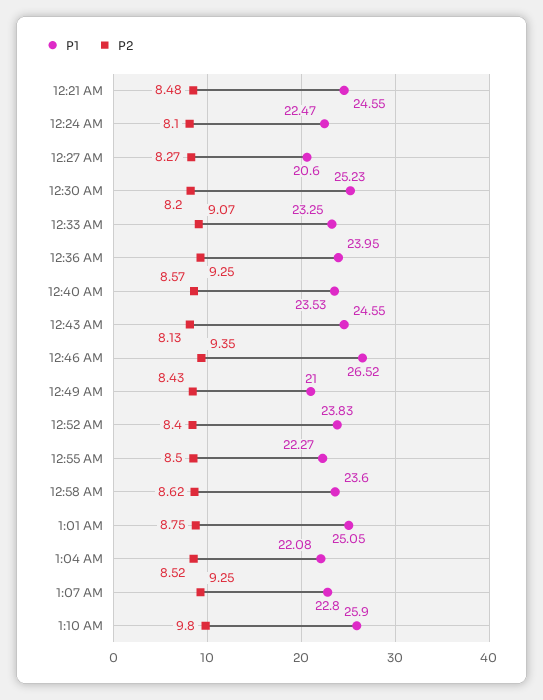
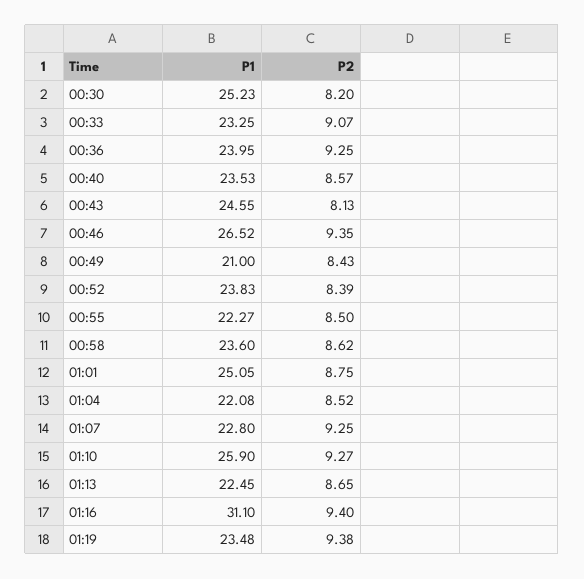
P1, 12:21 AM: 24.55 -> none
P2, 12:21 AM: 8.48 -> none
P1, 12:24 AM: 22.47 -> none
P2, 12:24 AM: 8.1 -> none
P1, 12:27 AM: 20.6 -> none
P2, 12:27 AM: 8.27 -> none
P2, 12:52 AM: 8.4 -> 8.39
P2, 1:10 AM: 9.8 -> 9.27
P1, 01:13: none -> 22.45
P2, 01:13: none -> 8.65
P1, 01:16: none -> 31.1
P2, 01:16: none -> 9.4
P1, 01:19: none -> 23.48
P2, 01:19: none -> 9.38

